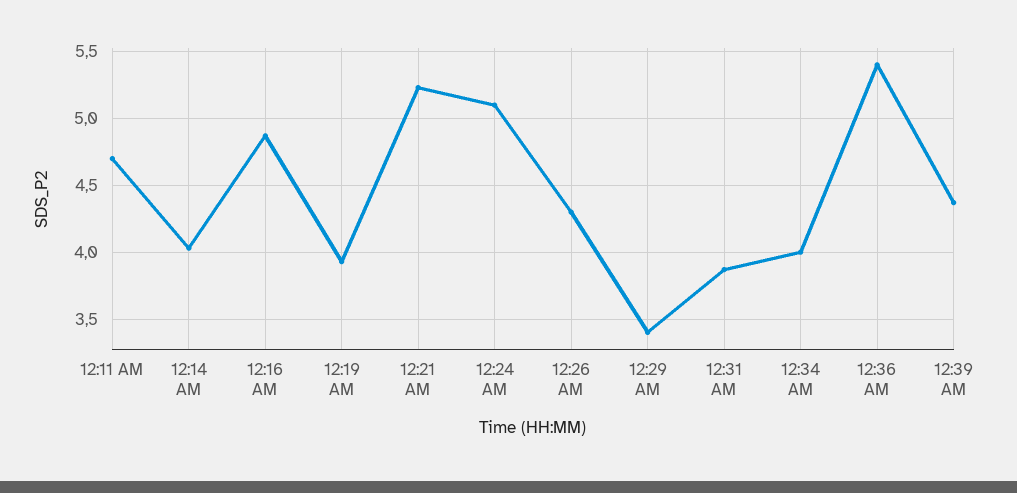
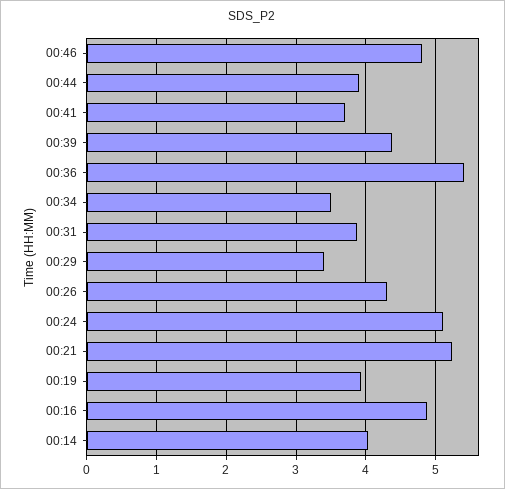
12:11 AM: 4.7 -> none
12:34 AM: 4 -> 3.5
00:46: none -> 4.8
00:44: none -> 3.9
00:41: none -> 3.7

